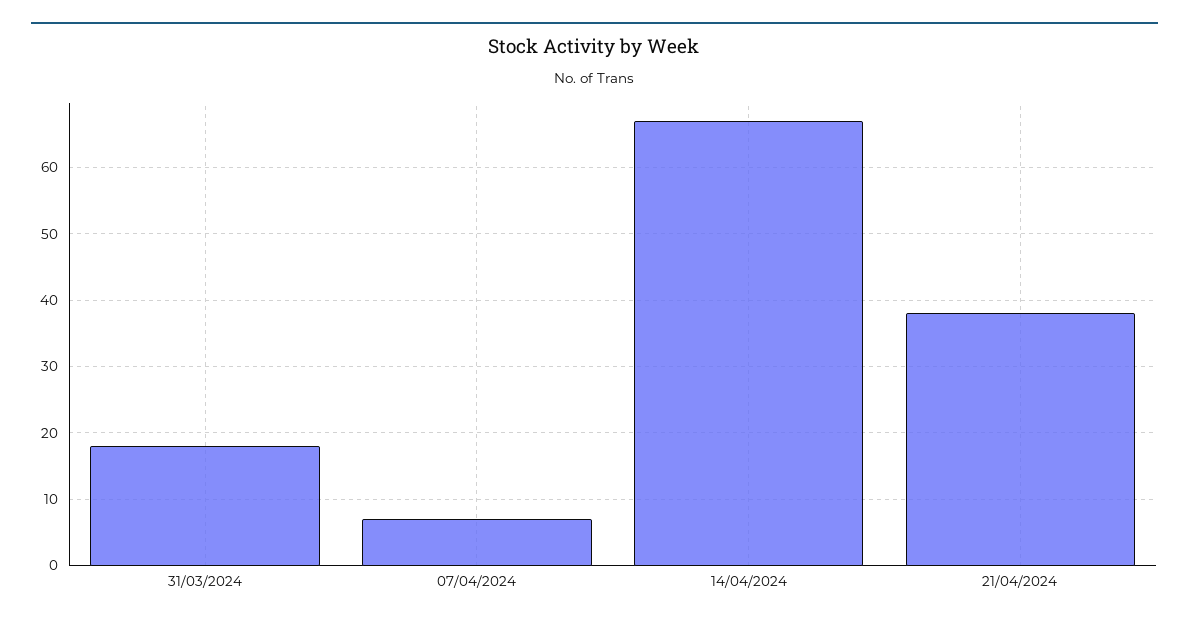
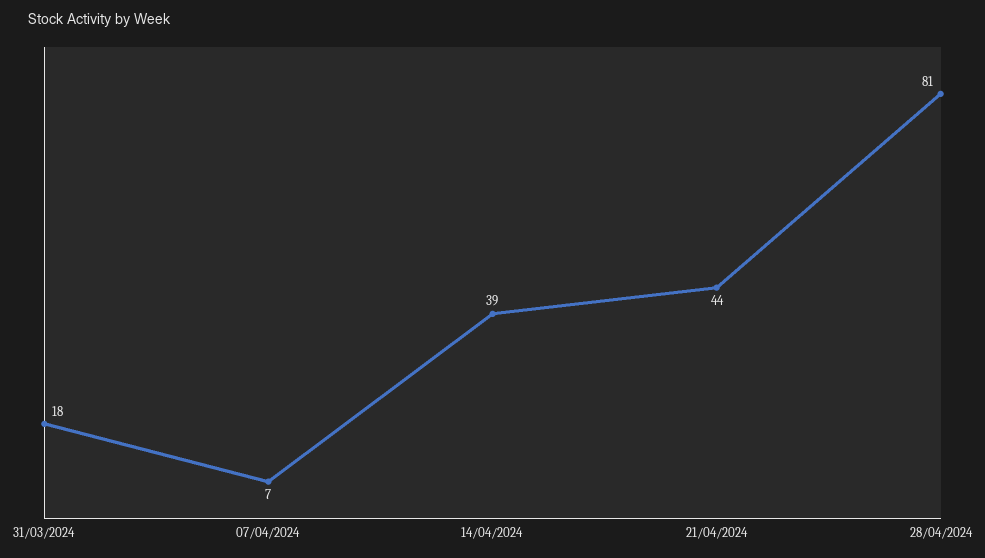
14/04/2024: 67 -> 39
21/04/2024: 38 -> 44
28/04/2024: none -> 81

